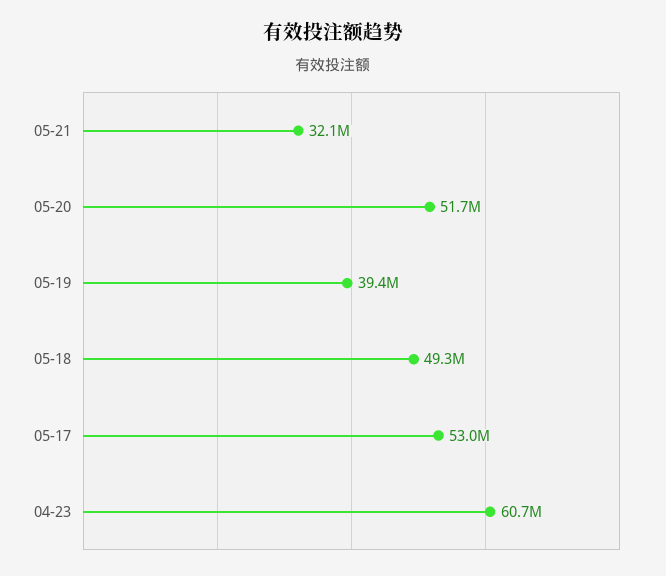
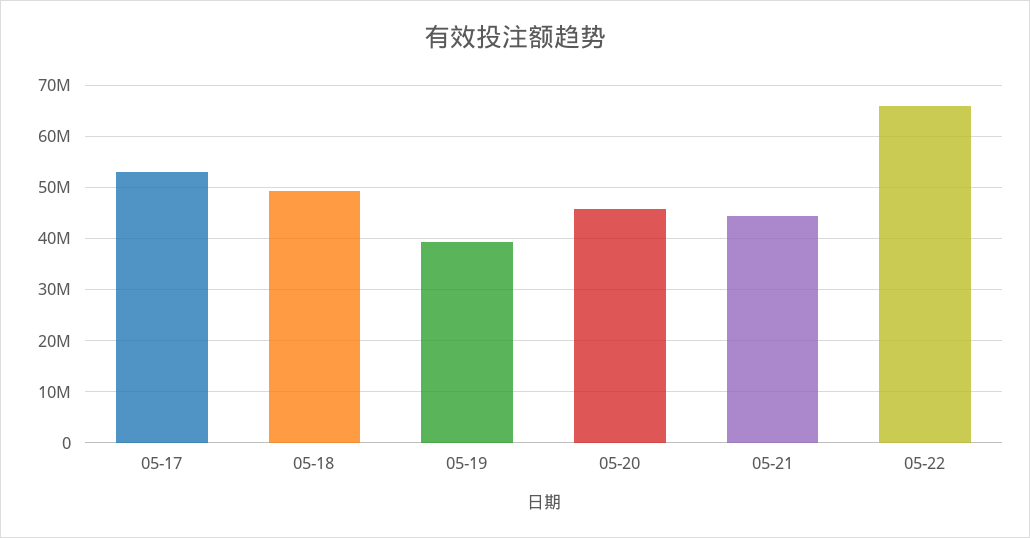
05-21: 32100000 -> 44000000
05-20: 51700000 -> 46000000
04-23: 60700000 -> none
05-22: none -> 66000000

